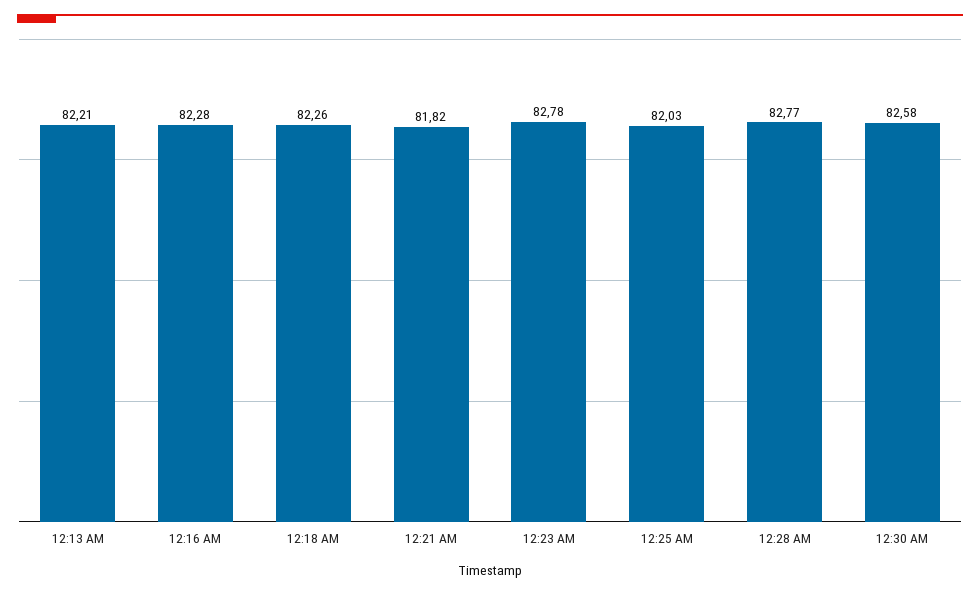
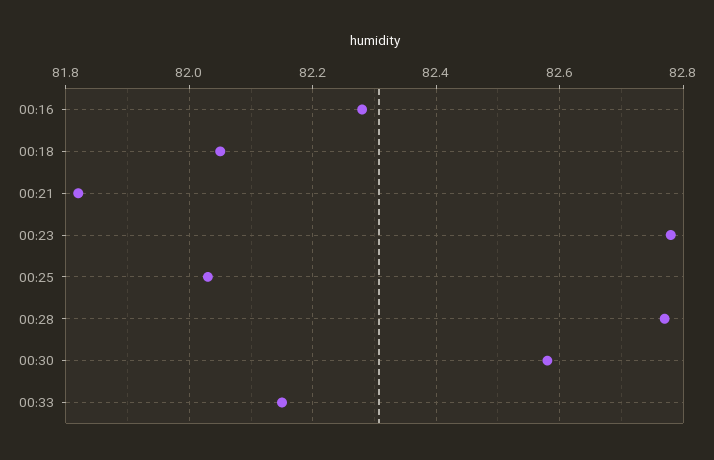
12:13 AM: 82.21 -> none
12:18 AM: 82.26 -> 82.05
00:33: none -> 82.15

